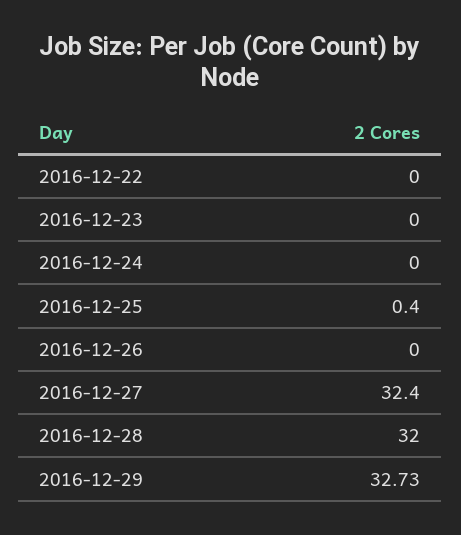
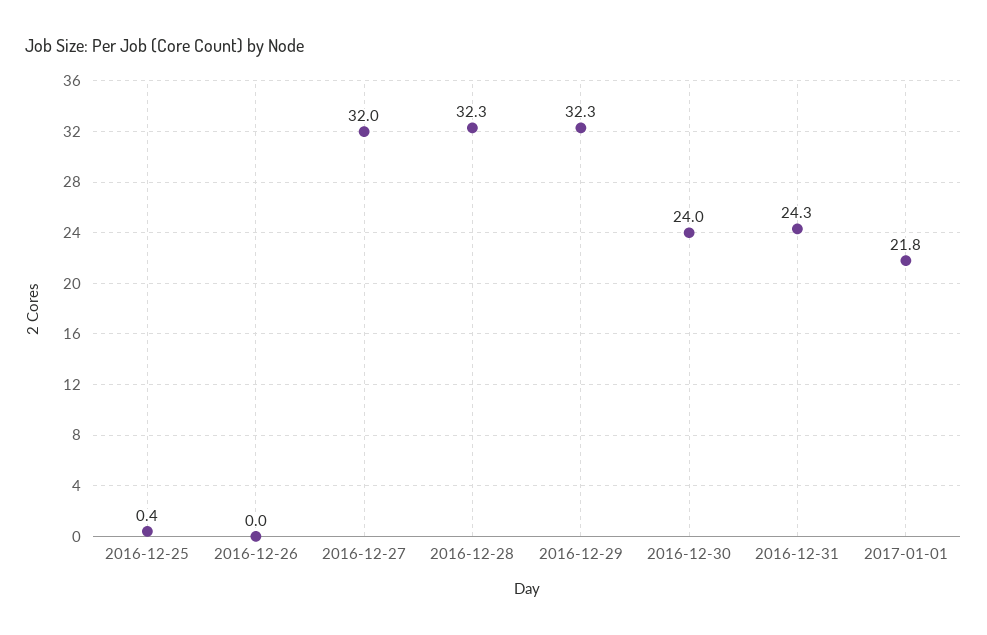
2016-12-22: 0 -> none
2016-12-23: 0 -> none
2016-12-24: 0 -> none
2016-12-27: 32.4 -> 32
2016-12-28: 32 -> 32.3
2016-12-29: 32.73 -> 32.3
2016-12-30: none -> 24
2016-12-31: none -> 24.3
2017-01-01: none -> 21.8

